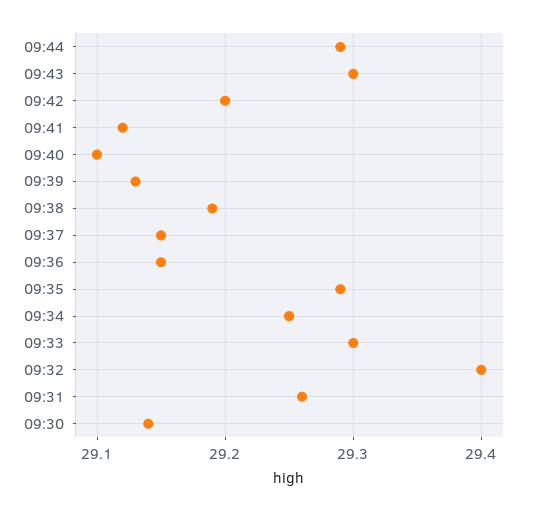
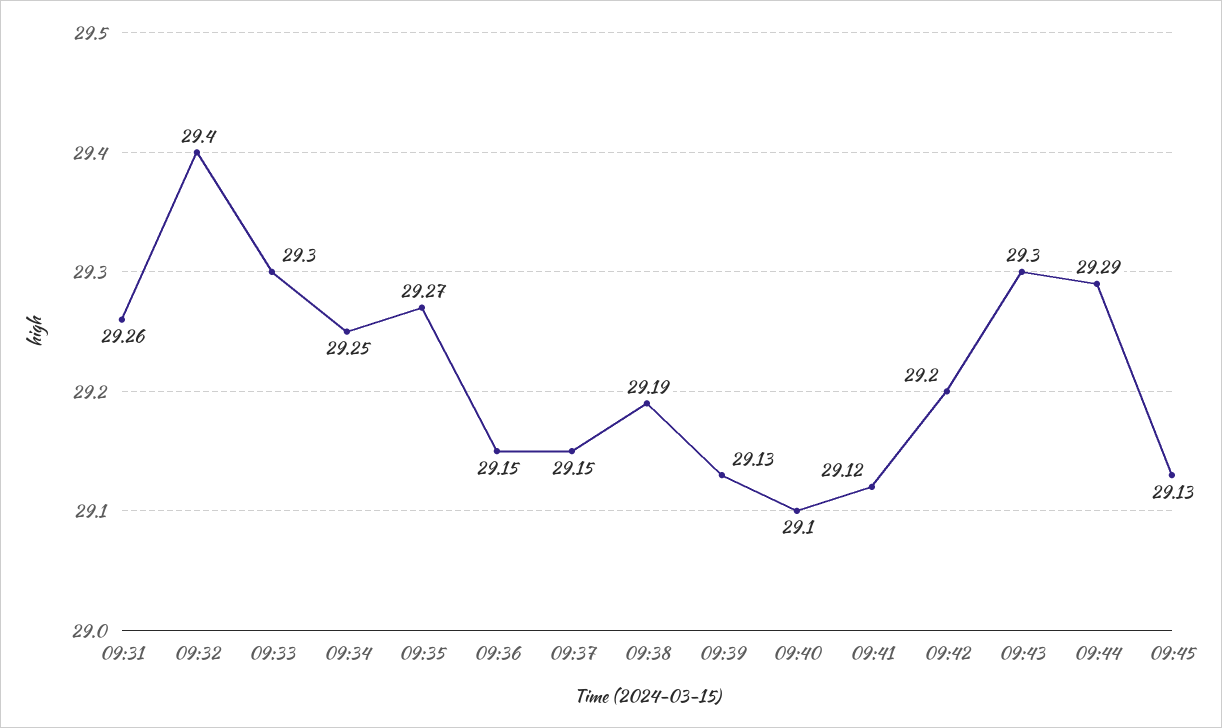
09:35: 29.29 -> 29.27
09:30: 29.14 -> none
09:45: none -> 29.13

